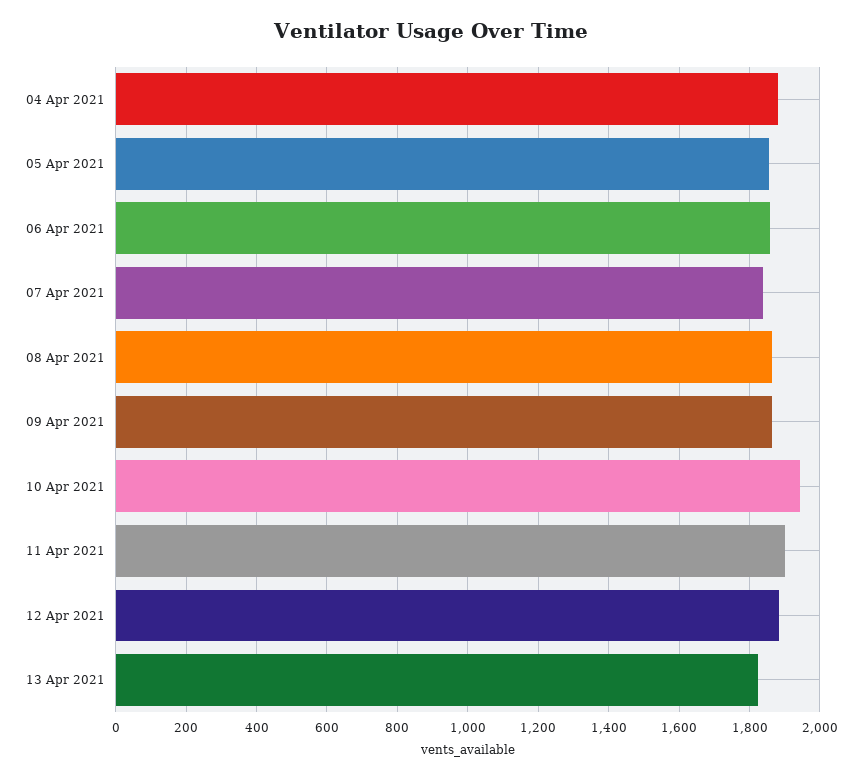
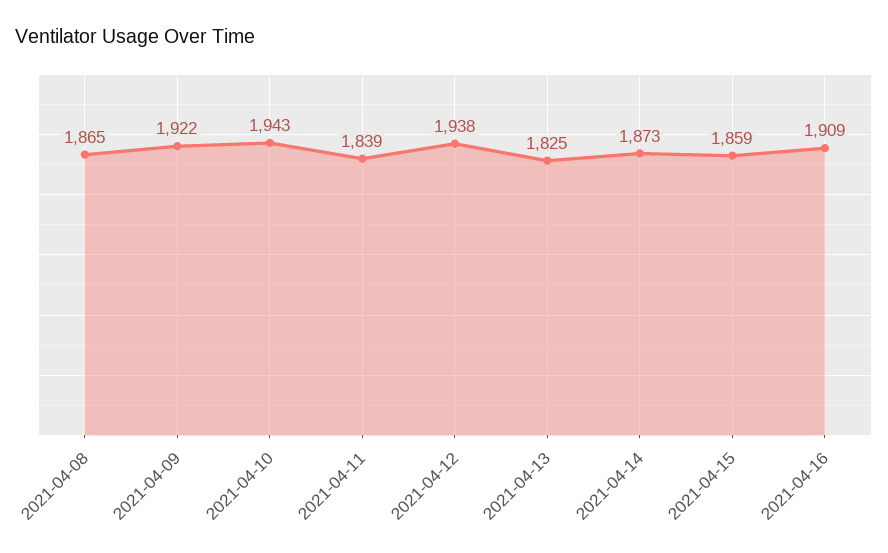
04 Apr 2021: 1880 -> none
05 Apr 2021: 1860 -> none
06 Apr 2021: 1860 -> none
07 Apr 2021: 1840 -> none
09 Apr 2021: 1860 -> 1922
11 Apr 2021: 1900 -> 1839
12 Apr 2021: 1880 -> 1938
2021-04-14: none -> 1873
2021-04-15: none -> 1859
2021-04-16: none -> 1909

